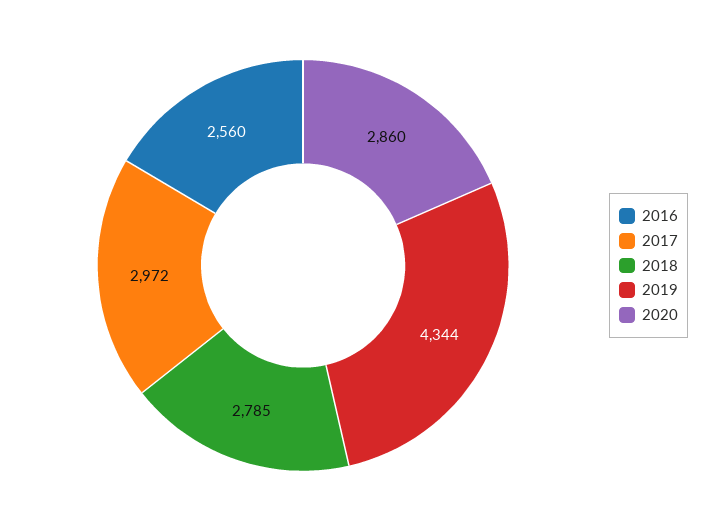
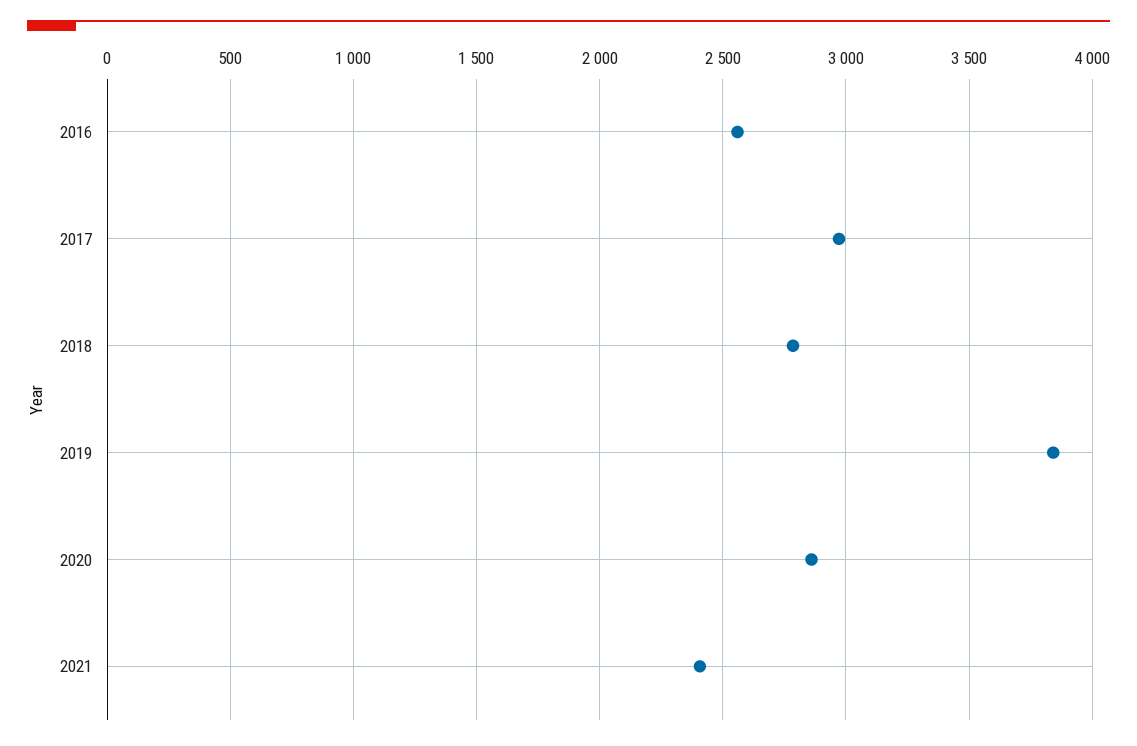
2019: 4344 -> 3850
2021: none -> 2400

